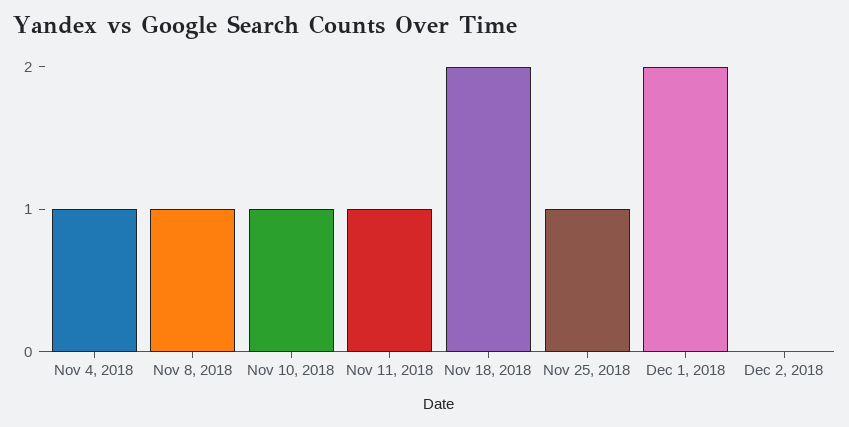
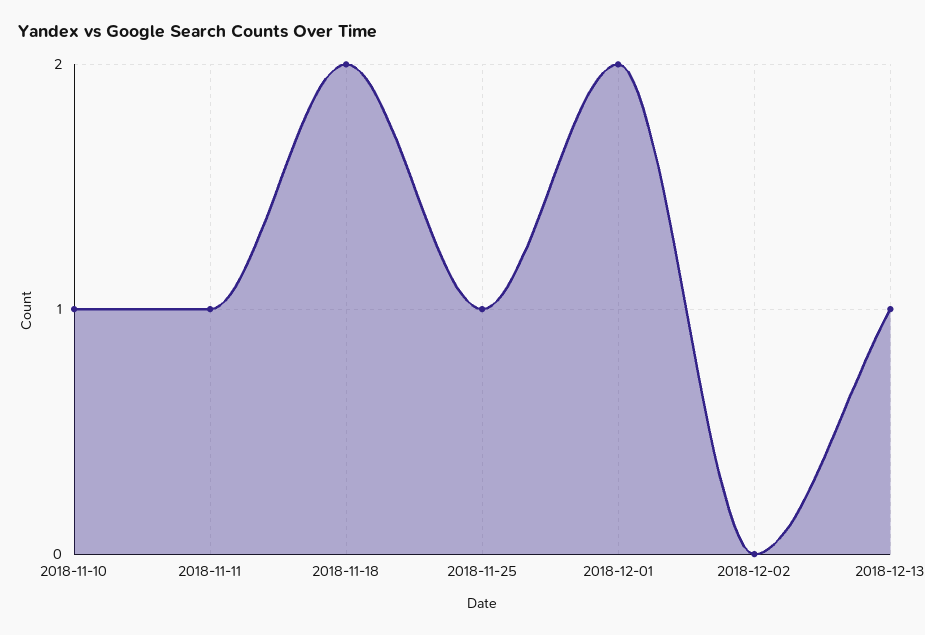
Nov 4, 2018: 1 -> none
Nov 8, 2018: 1 -> none
2018-12-13: none -> 1

